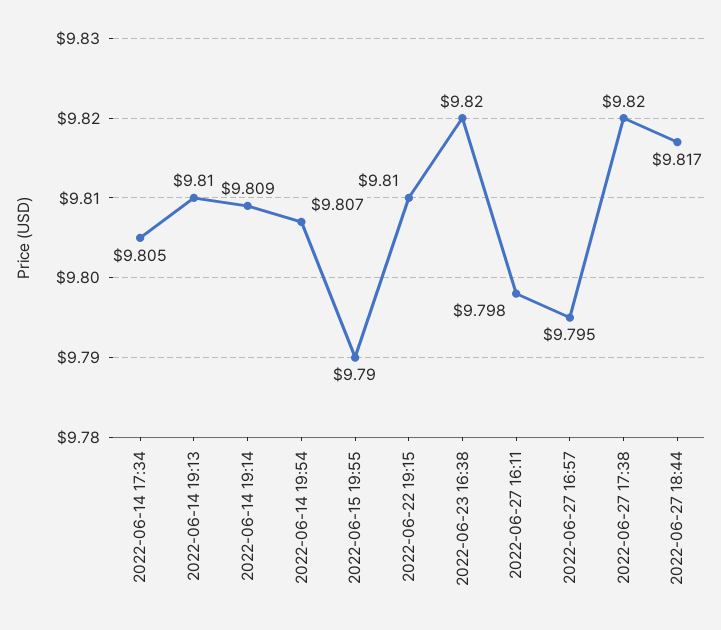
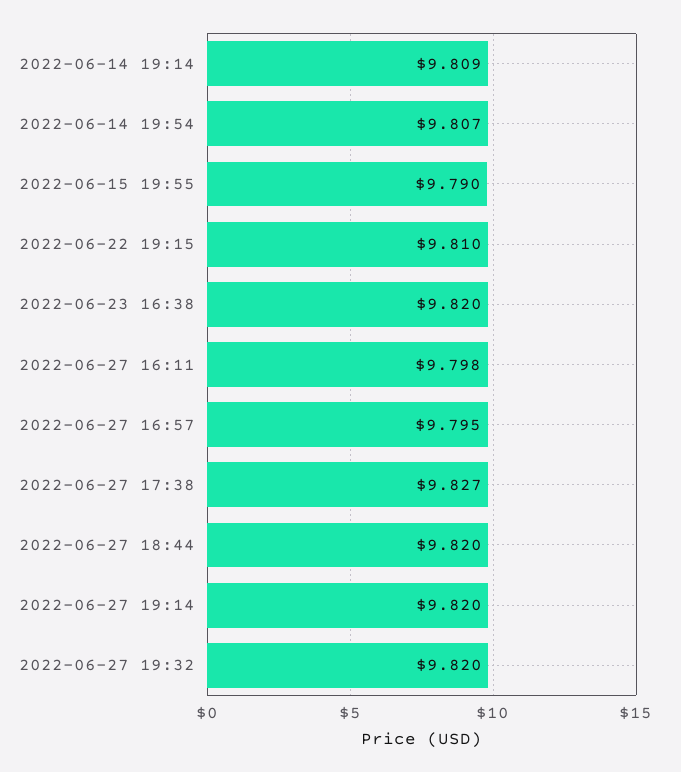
2022-06-14 17:34: 9.805 -> none
2022-06-14 19:13: 9.81 -> none
2022-06-27 17:38: 9.82 -> 9.827
2022-06-27 18:44: 9.817 -> 9.82
2022-06-27 19:14: none -> 9.82
2022-06-27 19:32: none -> 9.82

